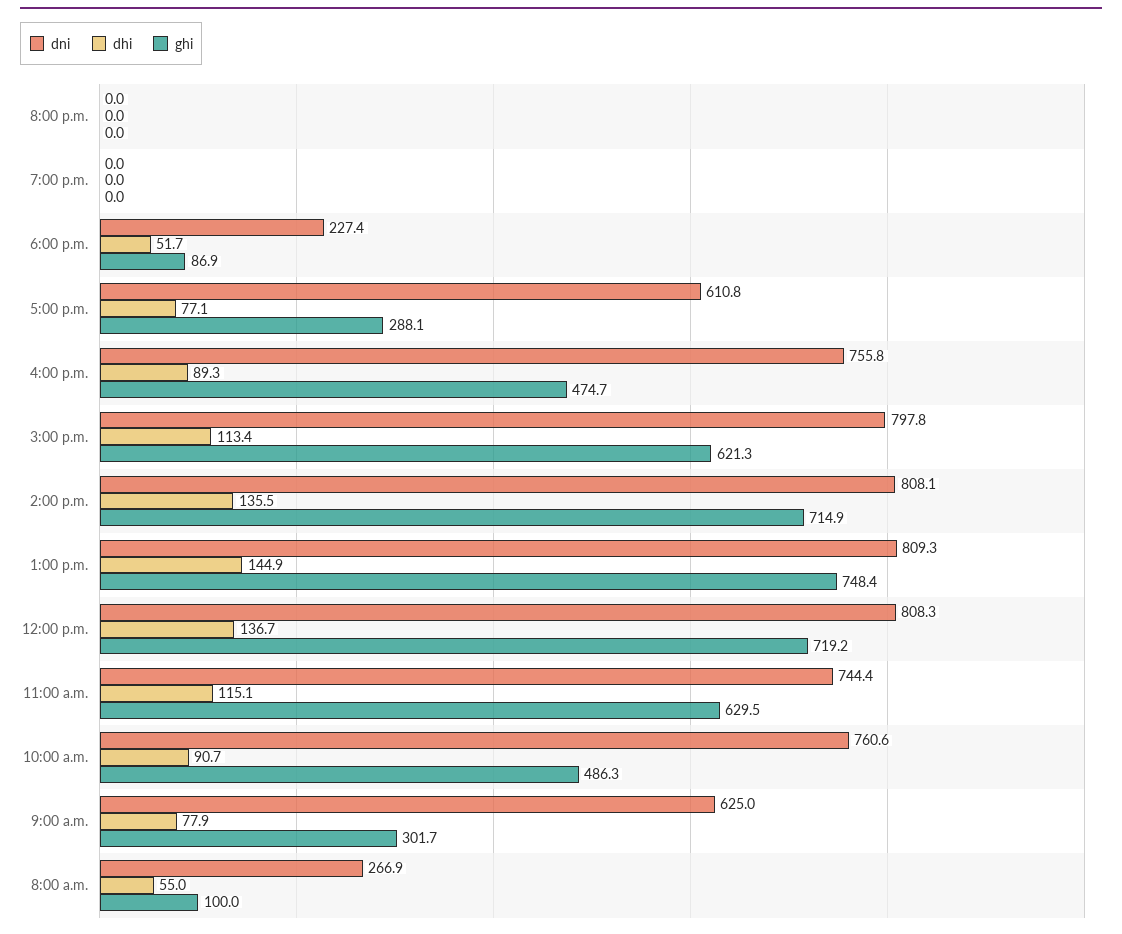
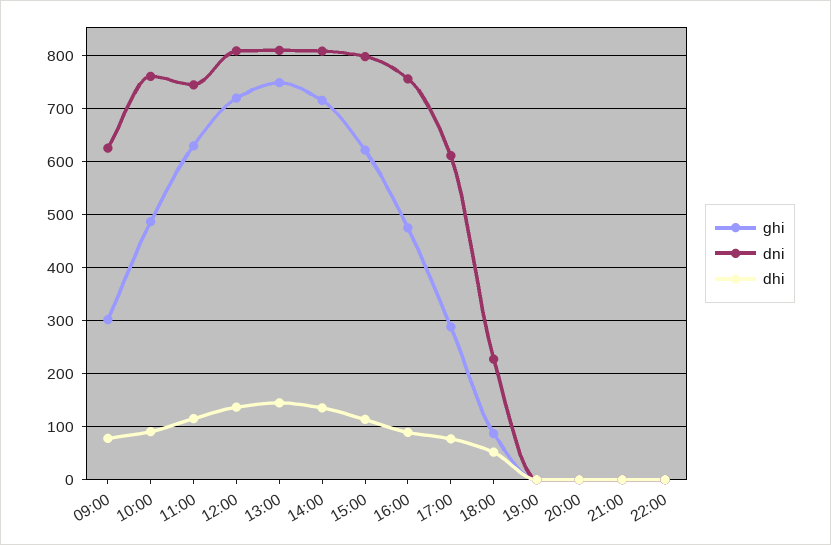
dni, 8:00 a.m.: 266.9 -> none
dhi, 8:00 a.m.: 55 -> none
ghi, 8:00 a.m.: 100 -> none
ghi, 21:00: none -> 0
dni, 21:00: none -> 0
dhi, 21:00: none -> 0
ghi, 22:00: none -> 0
dni, 22:00: none -> 0
dhi, 22:00: none -> 0

